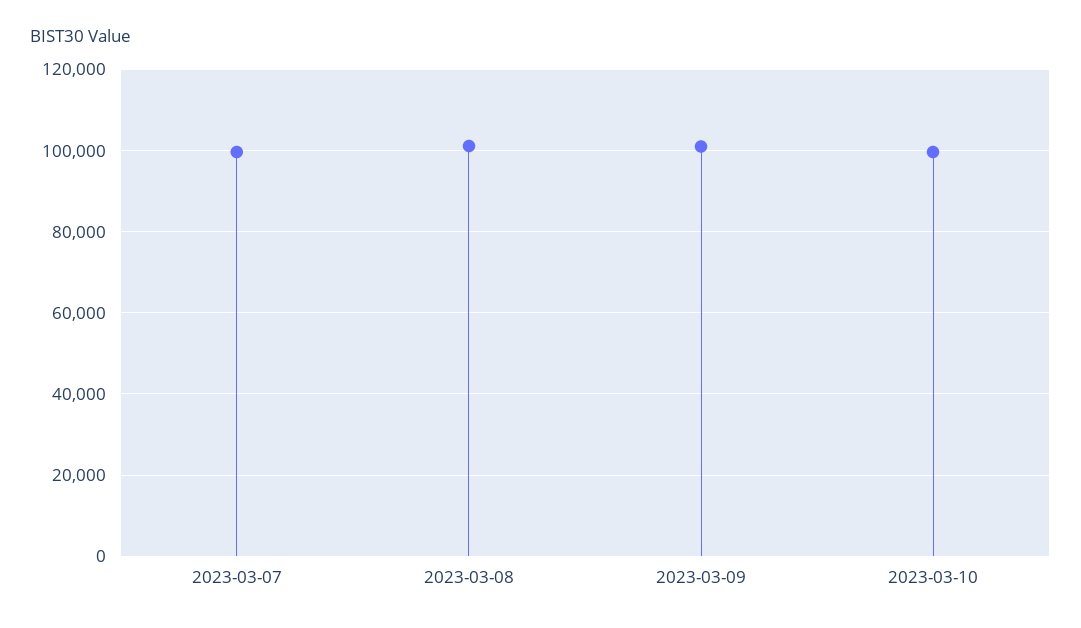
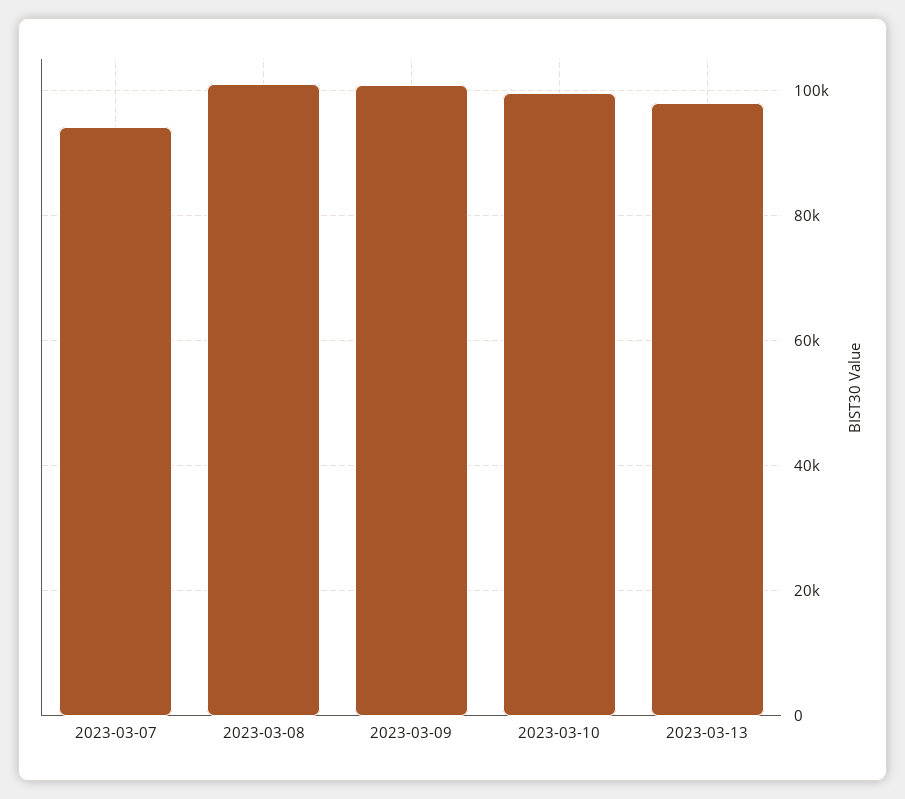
2023-03-07: 100000 -> 94000
2023-03-13: none -> 98000

